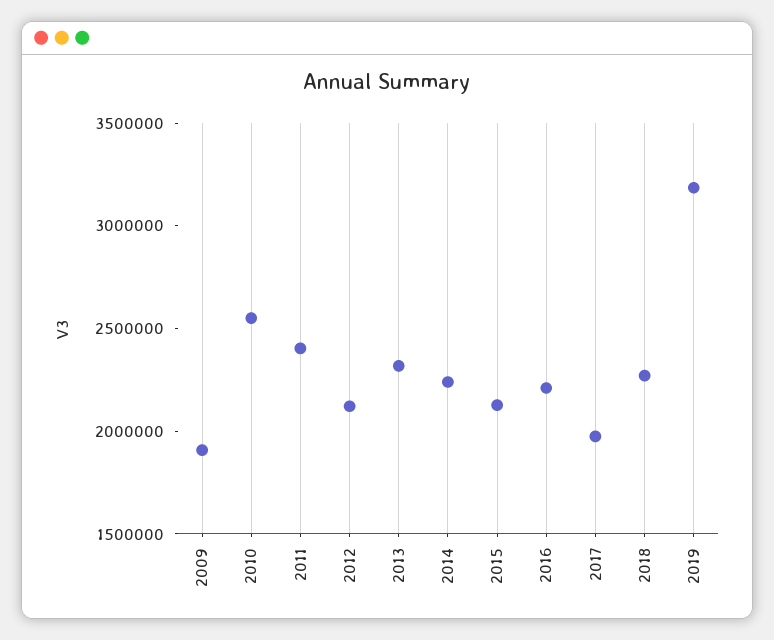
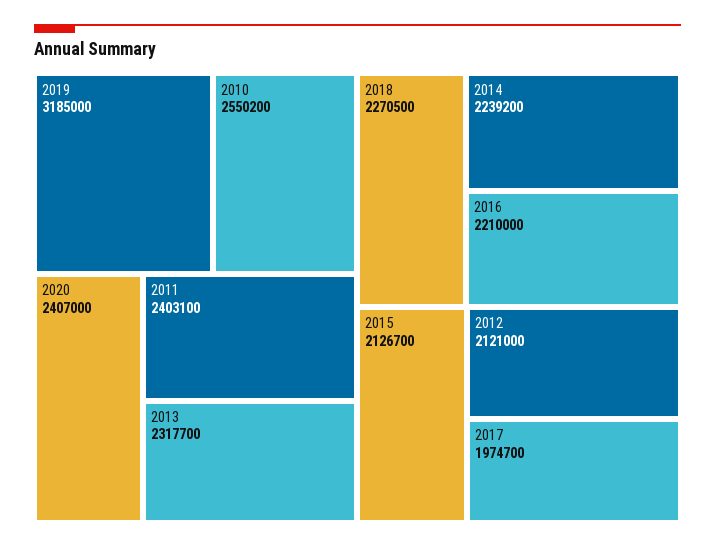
2009: 1900000 -> none
2020: none -> 2407000

